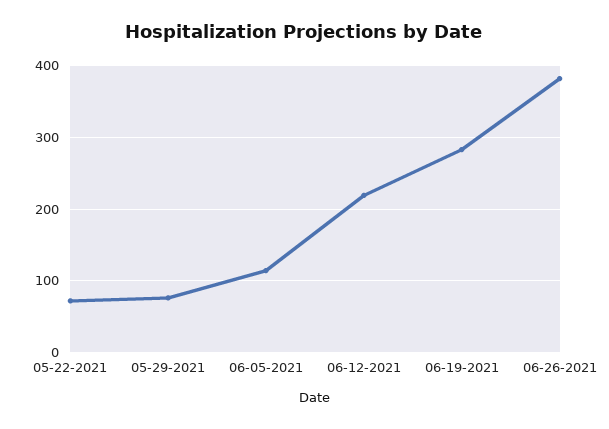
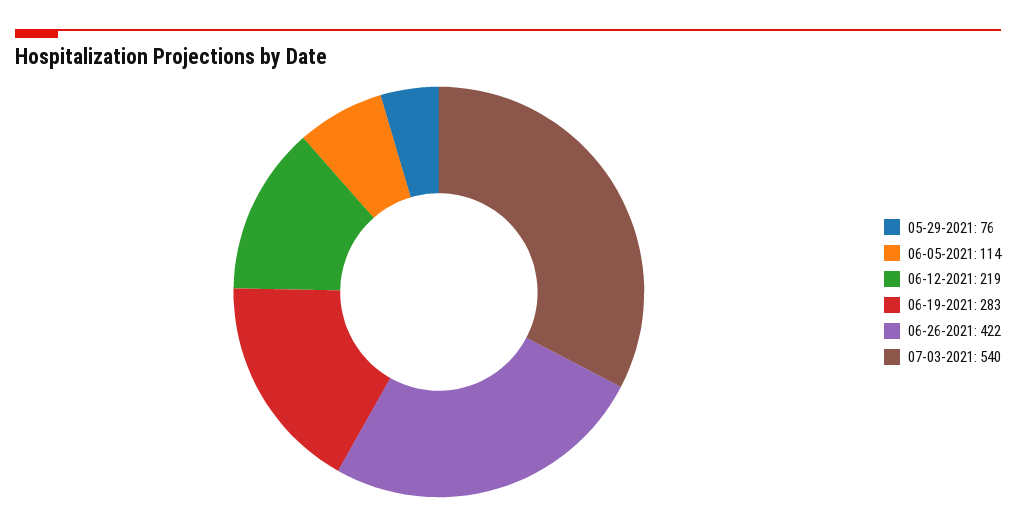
05-22-2021: 70 -> none
06-26-2021: 380 -> 422
07-03-2021: none -> 540

